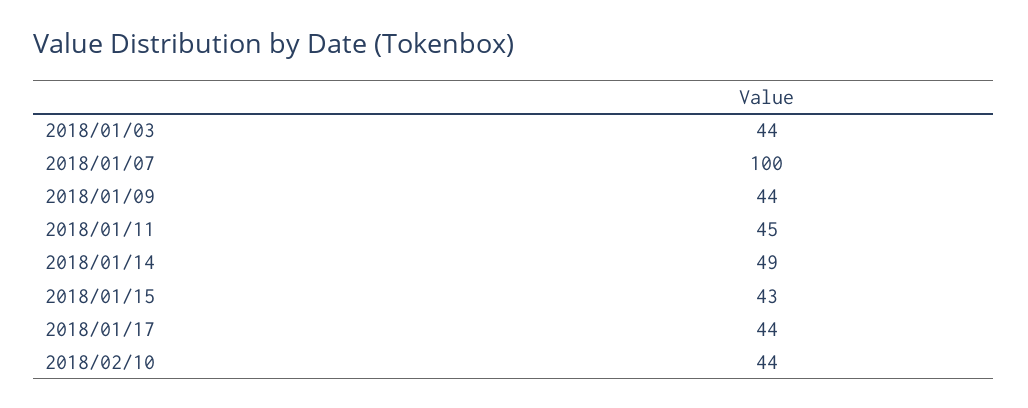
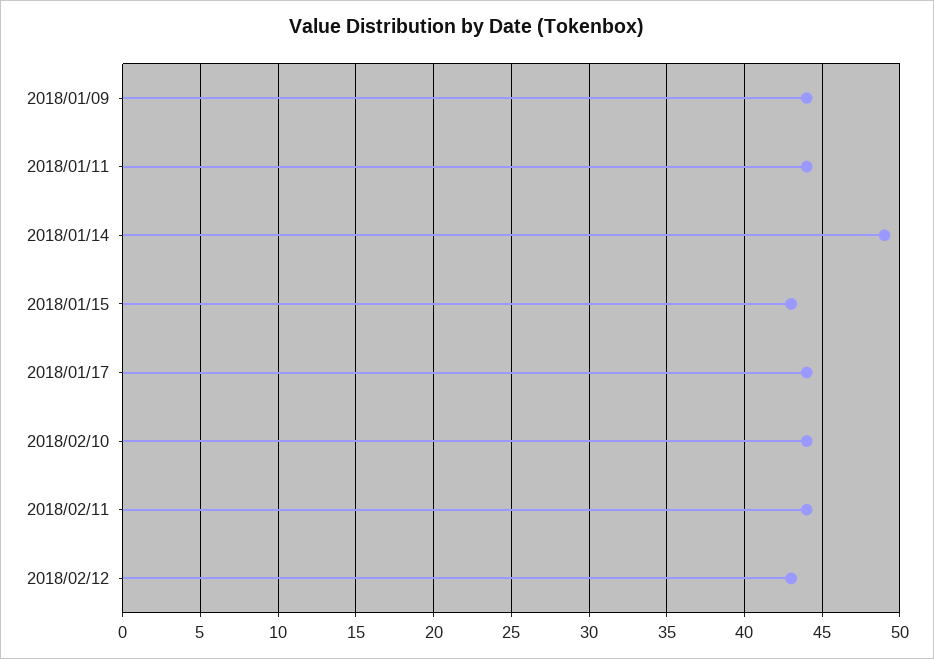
2018/01/03: 44 -> none
2018/01/07: 100 -> none
2018/01/11: 45 -> 44
2018/02/11: none -> 44
2018/02/12: none -> 43

